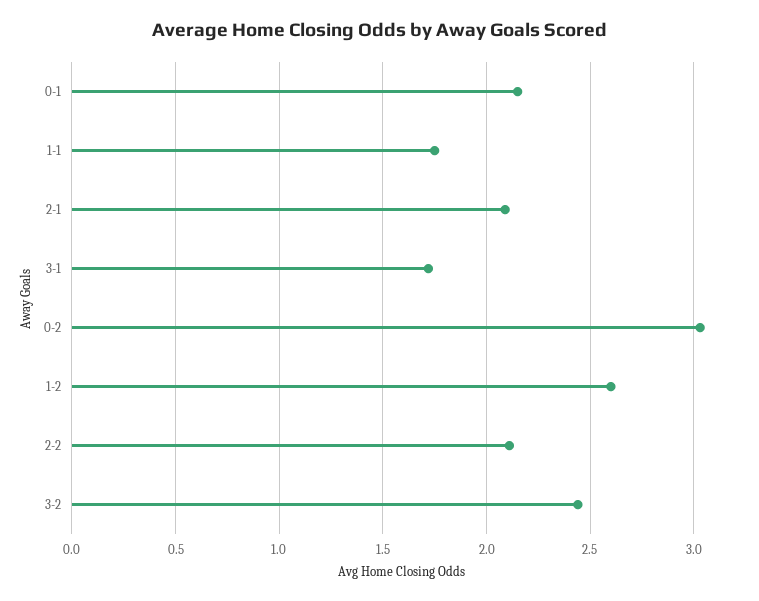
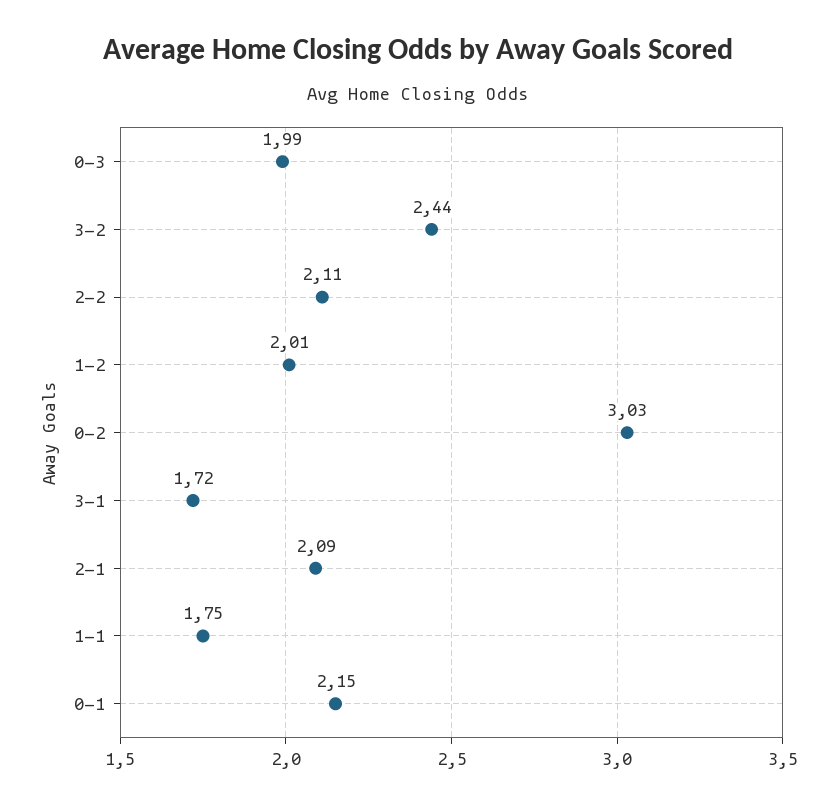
1-2: 2.6 -> 2.01
0-3: none -> 1.99

